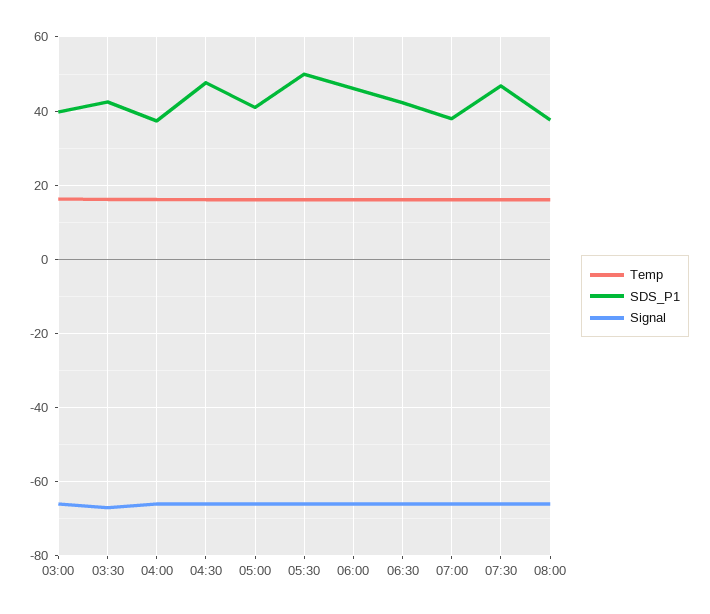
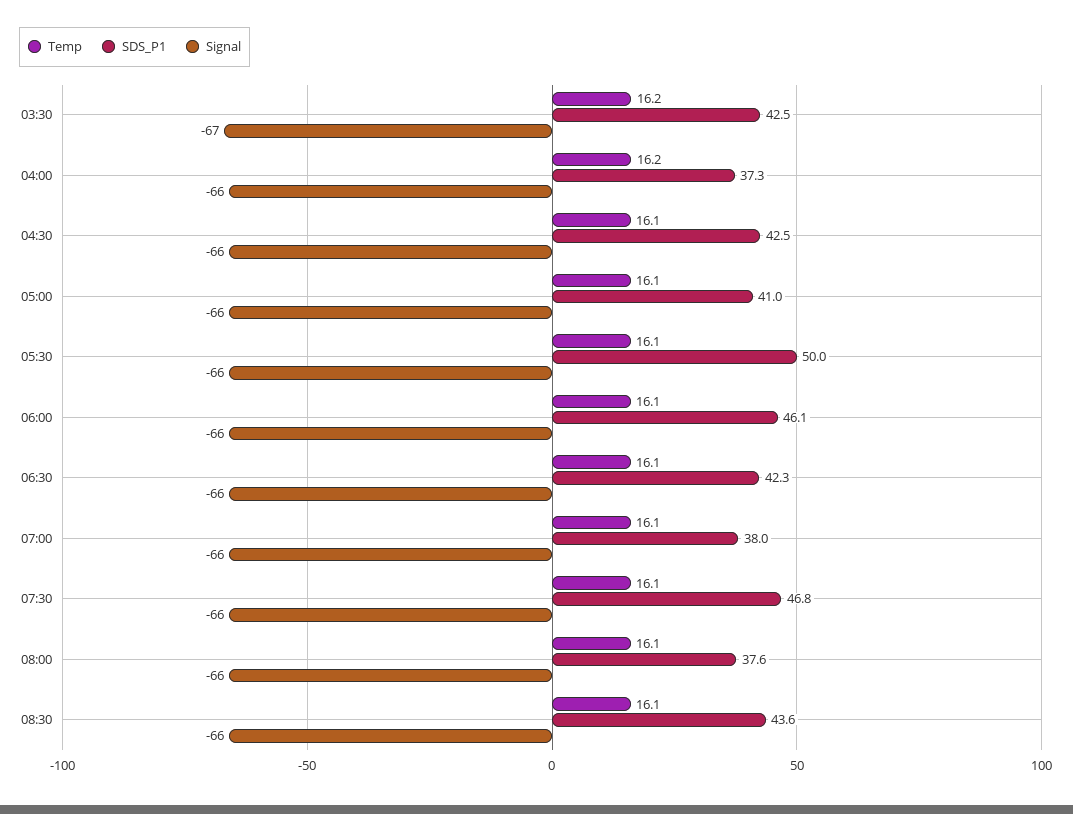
Temp, 03:00: 16 -> none
SDS_P1, 03:00: 40 -> none
Signal, 03:00: -66 -> none
SDS_P1, 04:30: 48 -> 42.5
Temp, 08:30: none -> 16.1
SDS_P1, 08:30: none -> 43.6
Signal, 08:30: none -> -66

